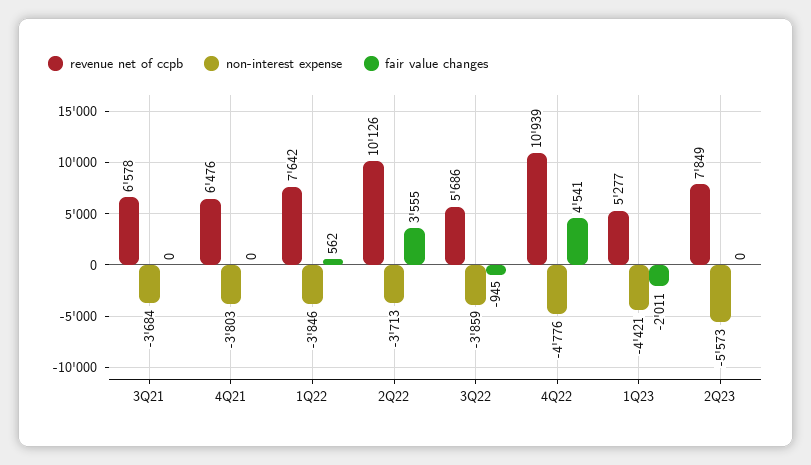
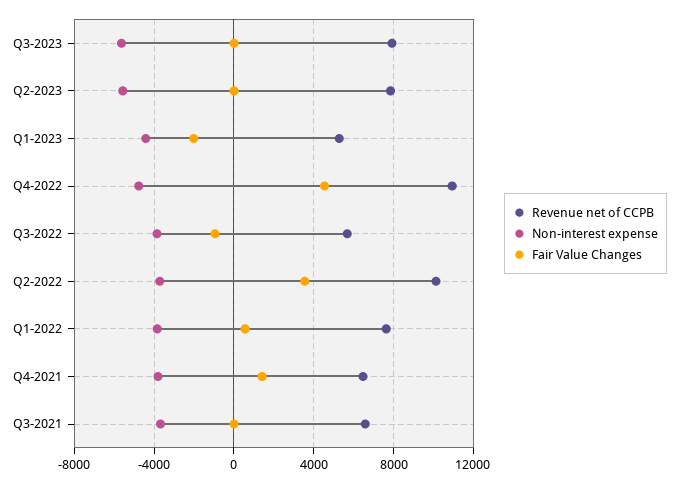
fair value changes, 4Q21: 0 -> 1500
revenue net of ccpb, Q3-2023: none -> 8000
non-interest expense, Q3-2023: none -> -5500
fair value changes, Q3-2023: none -> 0

